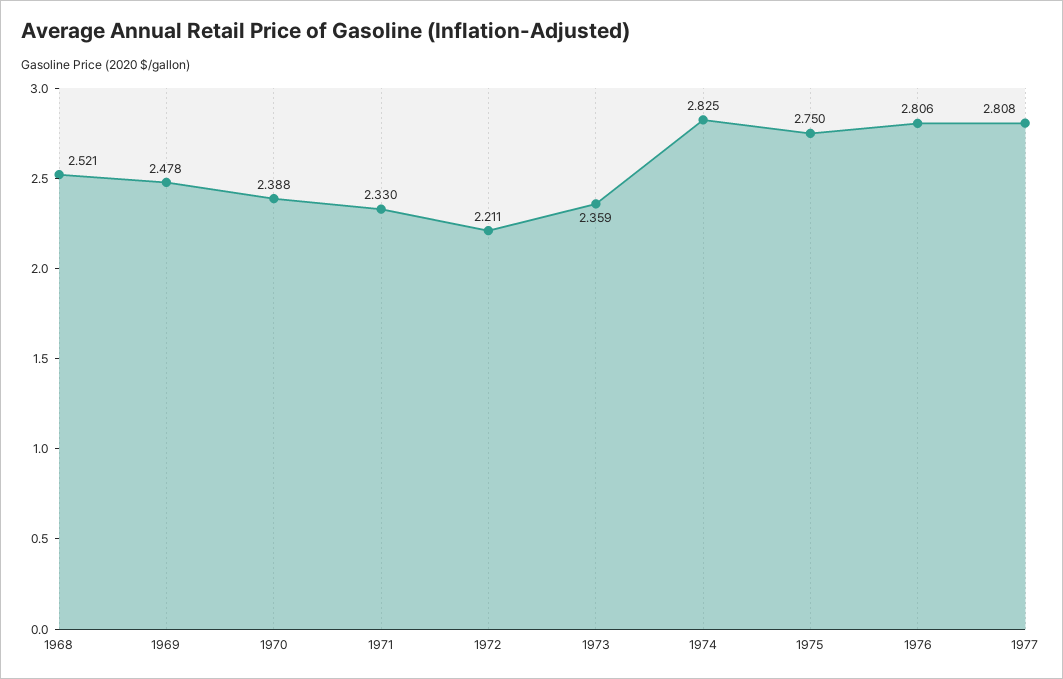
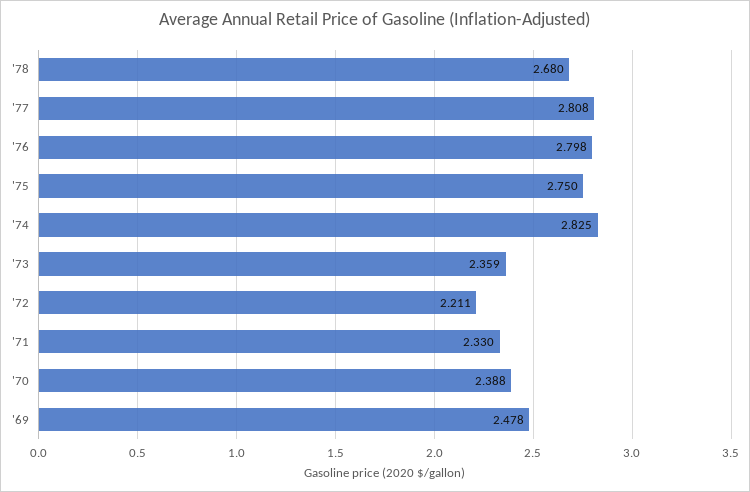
1968: 2.521 -> none
1976: 2.806 -> 2.798
'78: none -> 2.68

